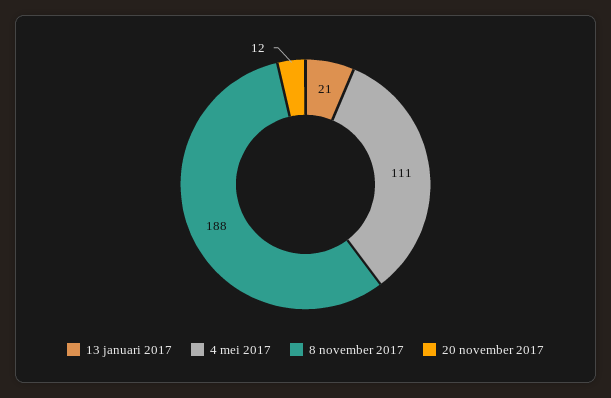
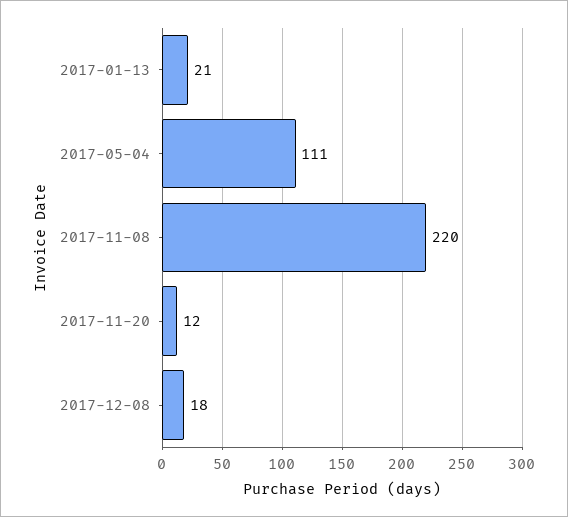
8 november 2017: 188 -> 220
2017-12-08: none -> 18

